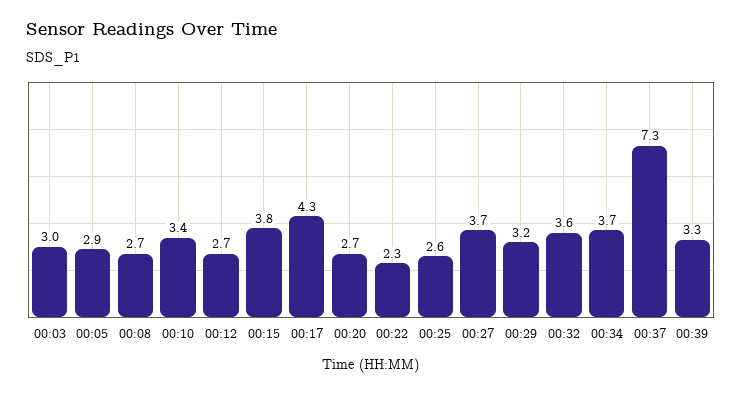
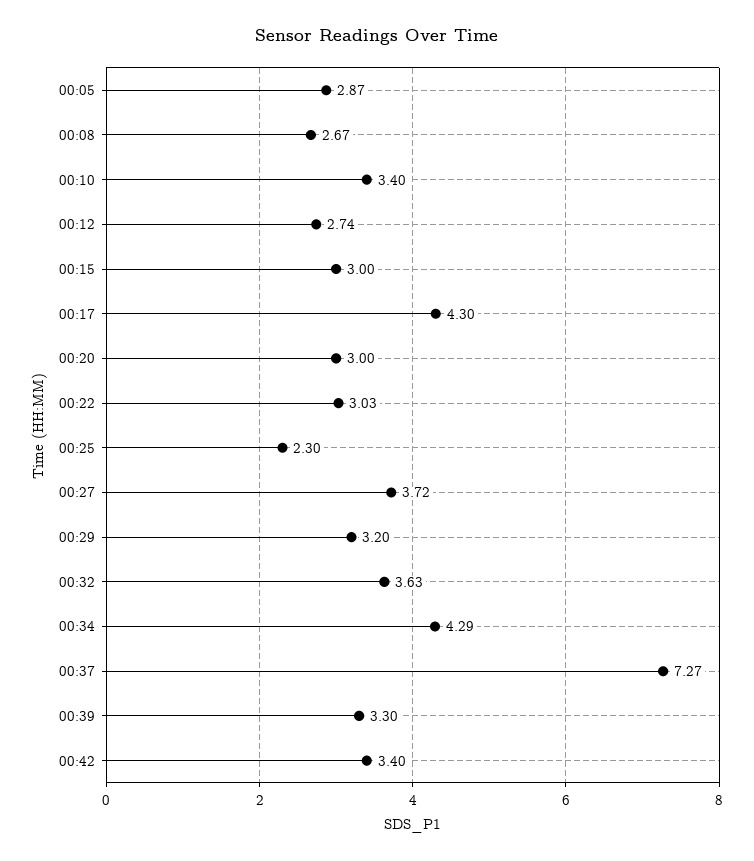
00:03: 3 -> none
00:15: 3.8 -> 3
00:20: 2.7 -> 3
00:22: 2.3 -> 3.03
00:25: 2.6 -> 2.3
00:34: 3.7 -> 4.29
00:42: none -> 3.4

